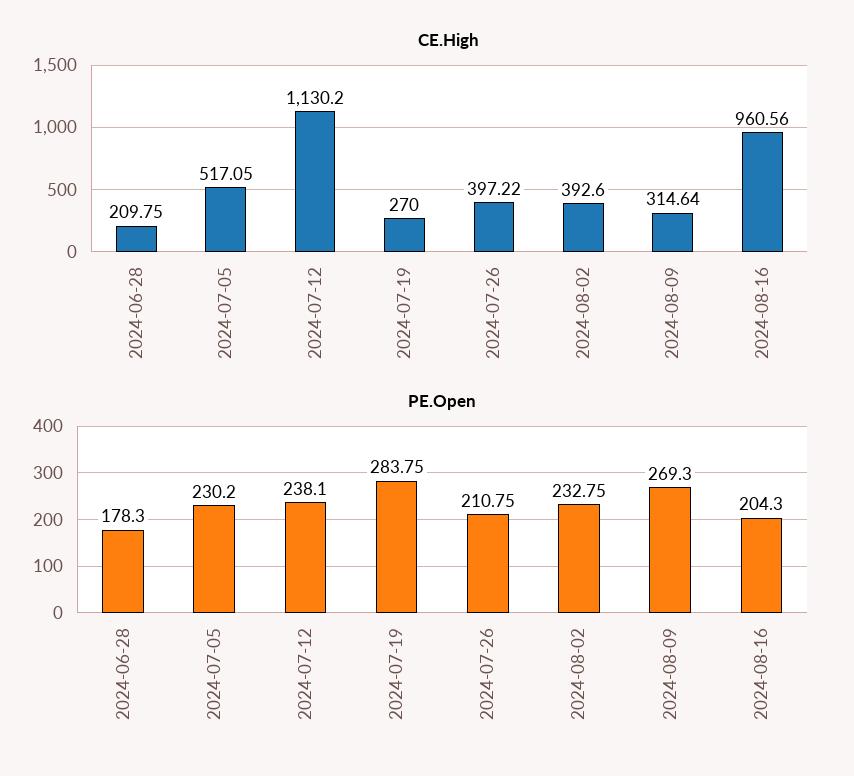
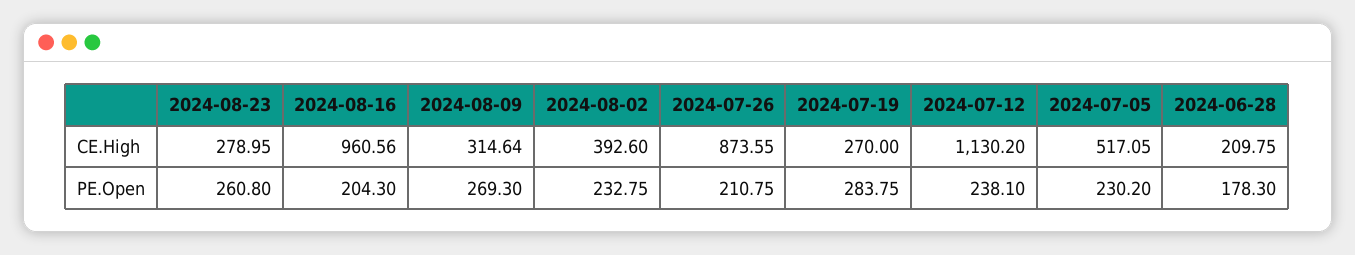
CE.High, 2024-07-26: 397.22 -> 873.55
CE.High, 2024-08-23: none -> 278.95
PE.Open, 2024-08-23: none -> 260.8

